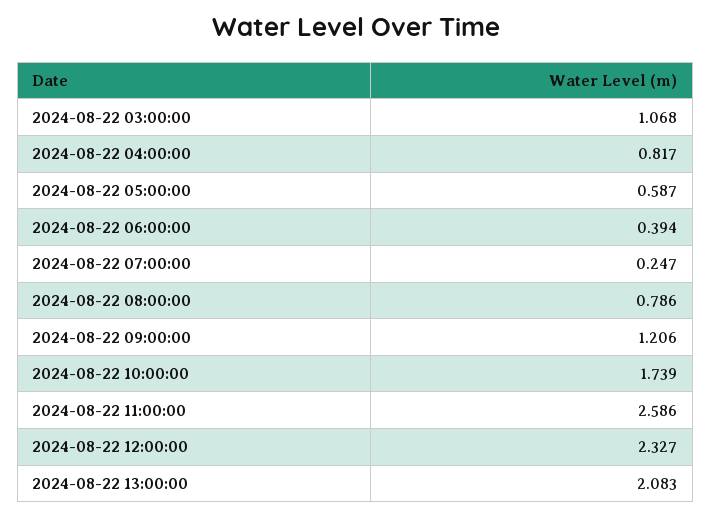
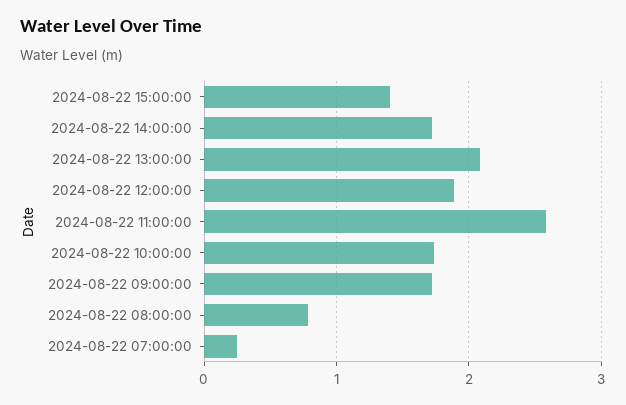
2024-08-22 03:00:00: 1.068 -> none
2024-08-22 04:00:00: 0.817 -> none
2024-08-22 05:00:00: 0.587 -> none
2024-08-22 06:00:00: 0.394 -> none
2024-08-22 09:00:00: 1.206 -> 1.7
2024-08-22 12:00:00: 2.327 -> 1.9
2024-08-22 15:00:00: none -> 1.4
2024-08-22 14:00:00: none -> 1.7

